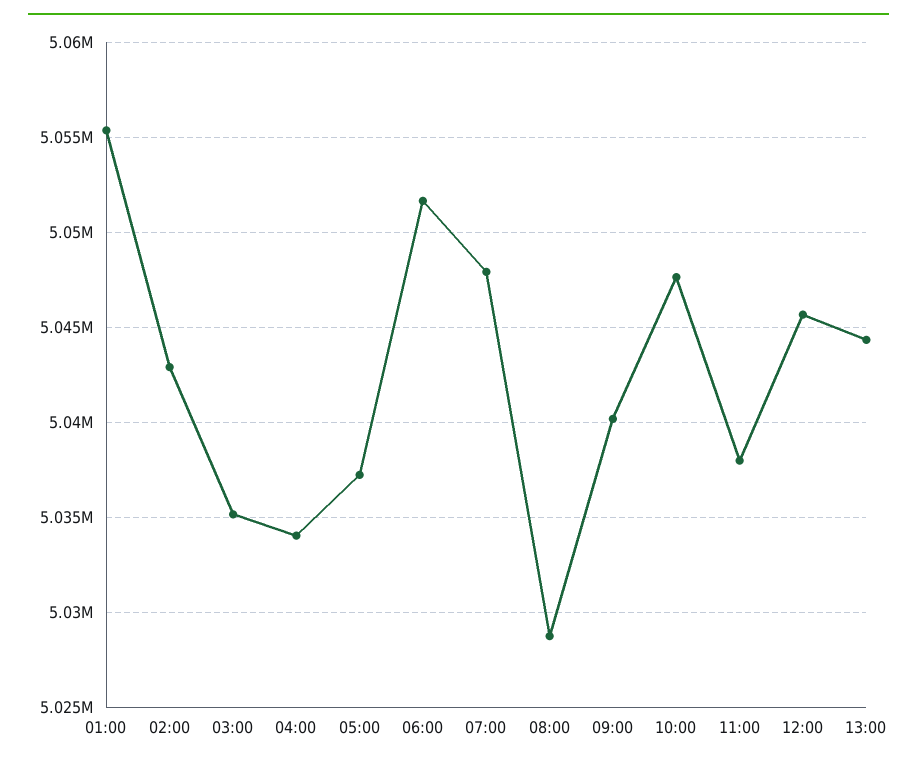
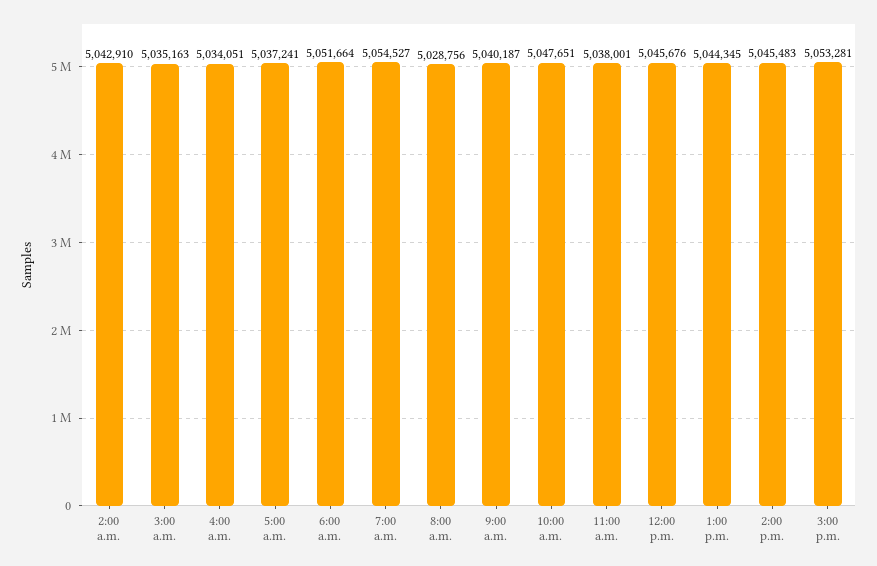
01:00: 5055500 -> none
07:00: 5048000 -> 5054527
2:00 p.m.: none -> 5045483
3:00 p.m.: none -> 5053281

